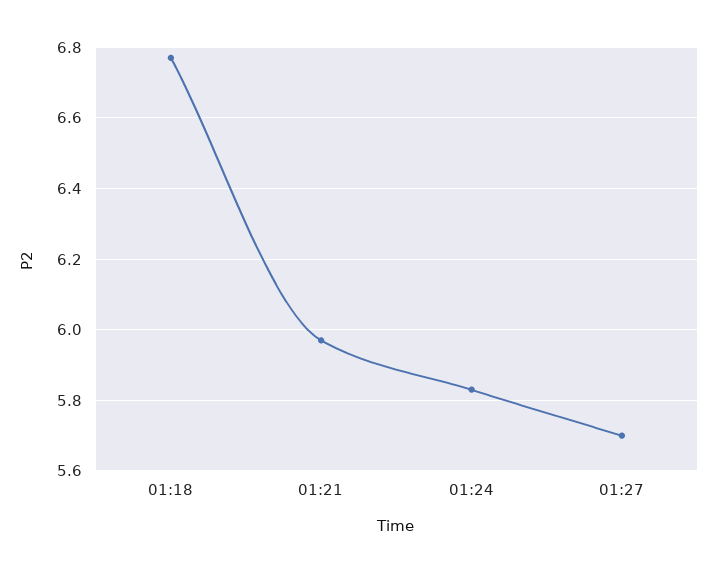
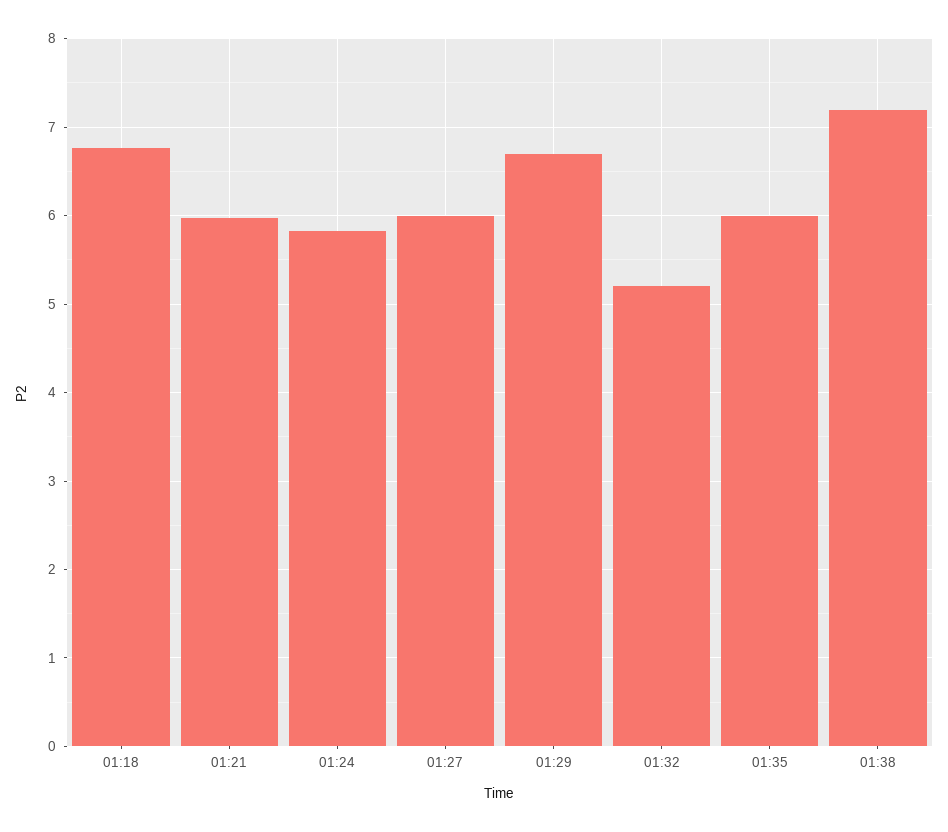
01:27: 5.7 -> 6
01:29: none -> 6.7
01:32: none -> 5.2
01:35: none -> 6
01:38: none -> 7.2

